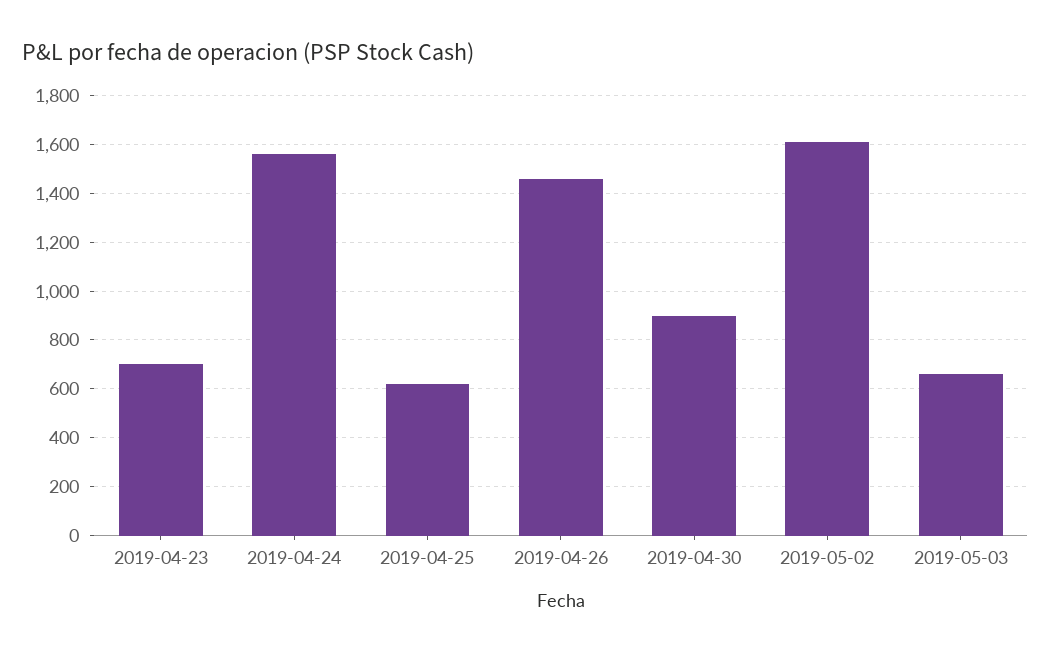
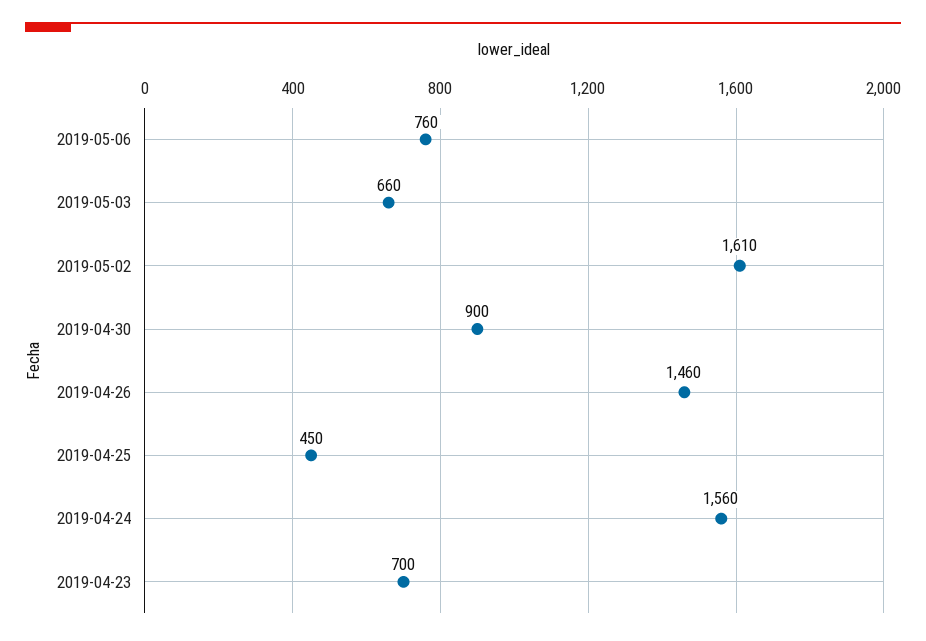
2019-04-25: 625 -> 450
2019-05-06: none -> 760

